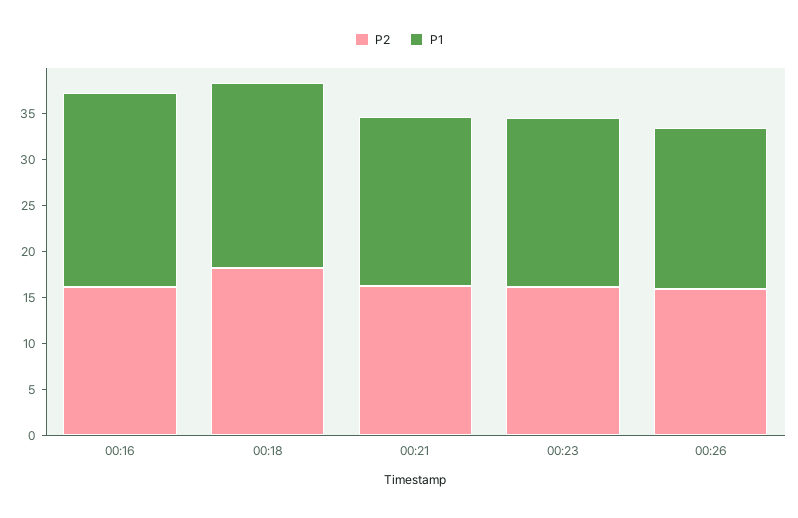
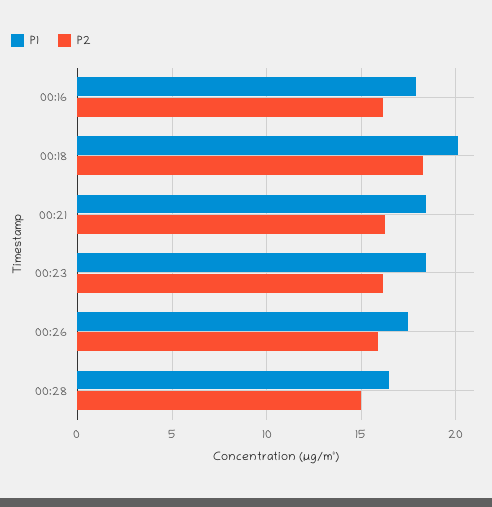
P1, 00:16: 21 -> 18
P1, 00:28: none -> 16.5
P2, 00:28: none -> 15

